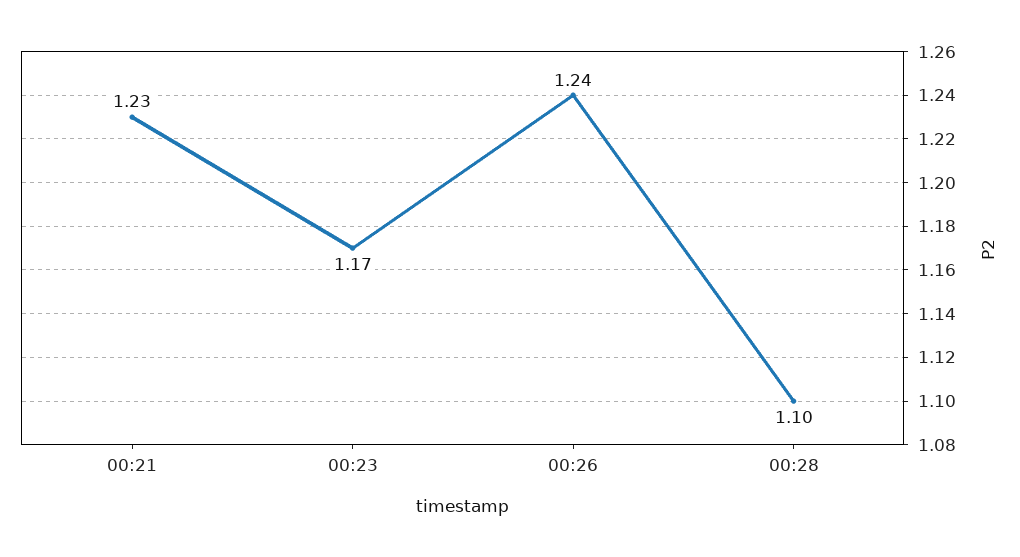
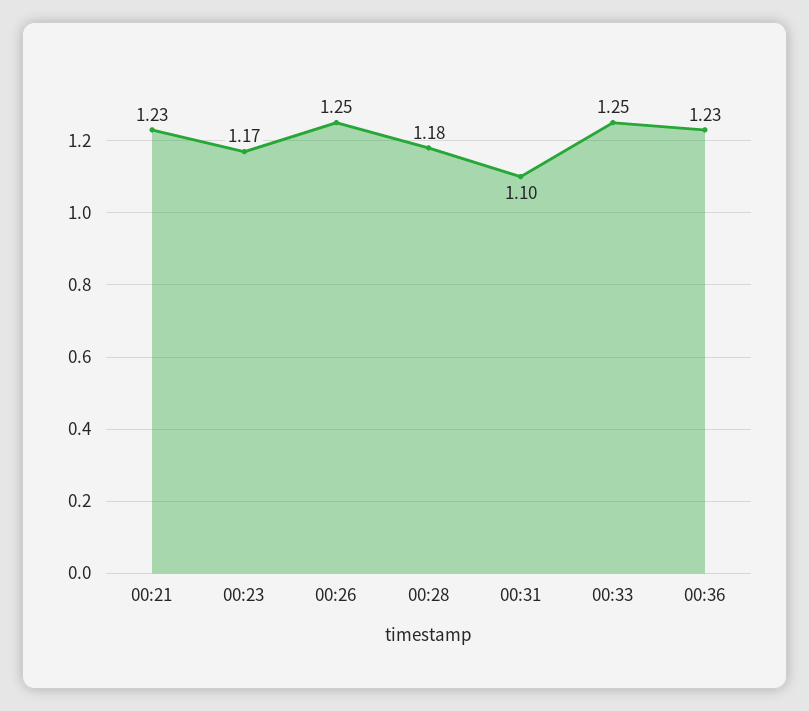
00:26: 1.24 -> 1.25
00:28: 1.1 -> 1.18
00:31: none -> 1.1
00:33: none -> 1.25
00:36: none -> 1.23

